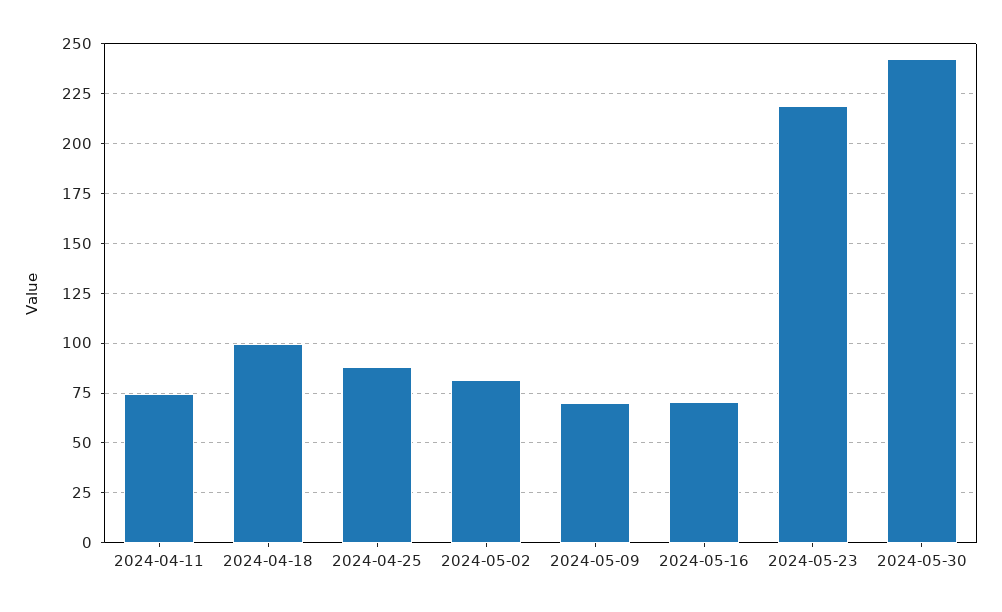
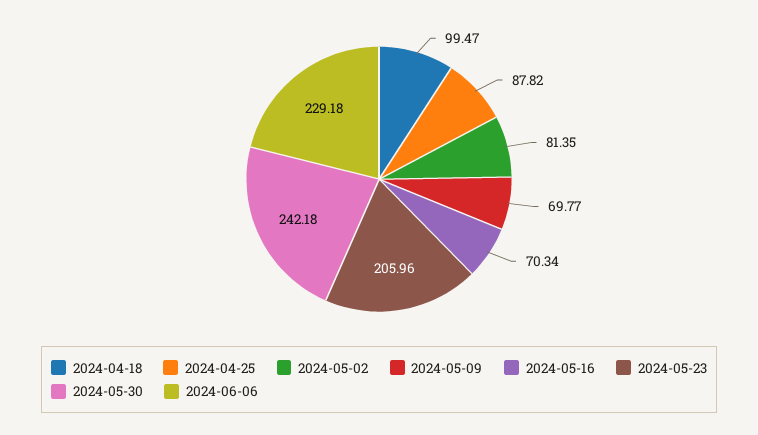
2024-04-11: 75 -> none
2024-05-23: 220 -> 205.96
2024-06-06: none -> 229.18

